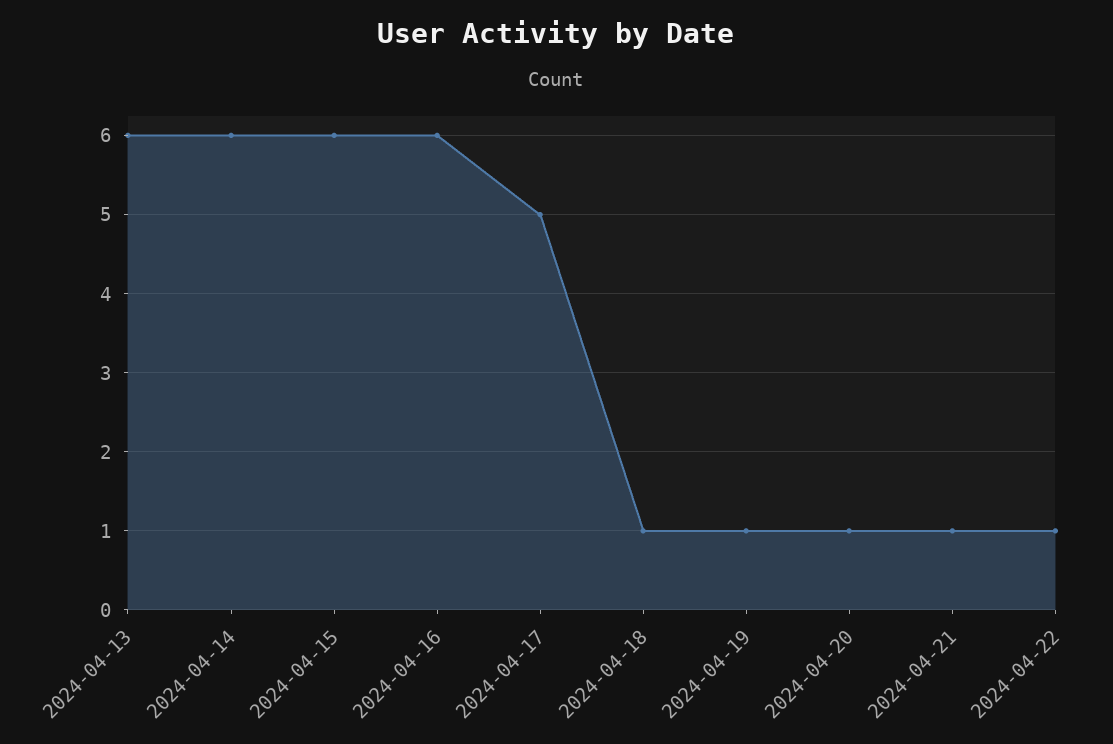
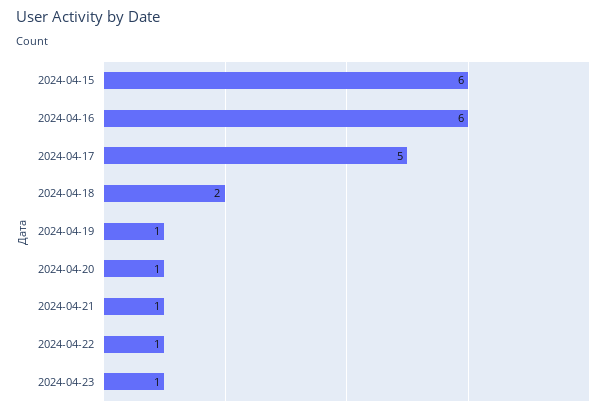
2024-04-13: 6 -> none
2024-04-14: 6 -> none
2024-04-18: 1 -> 2
2024-04-23: none -> 1

